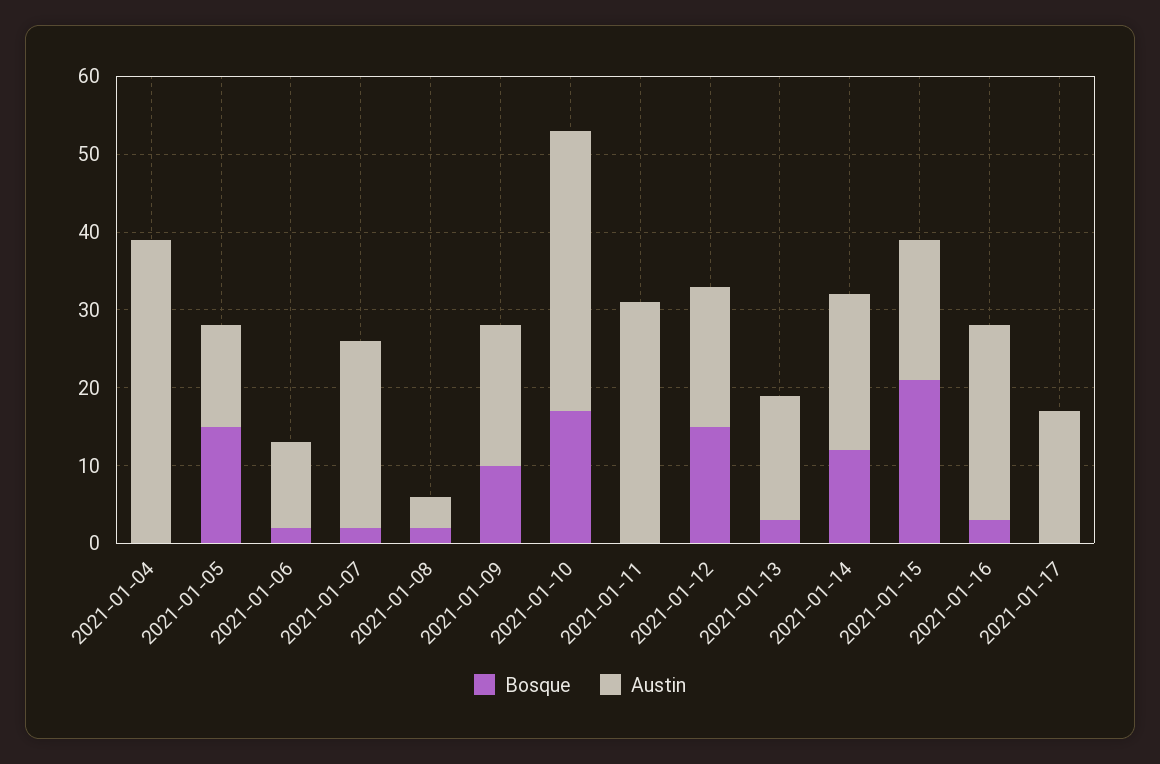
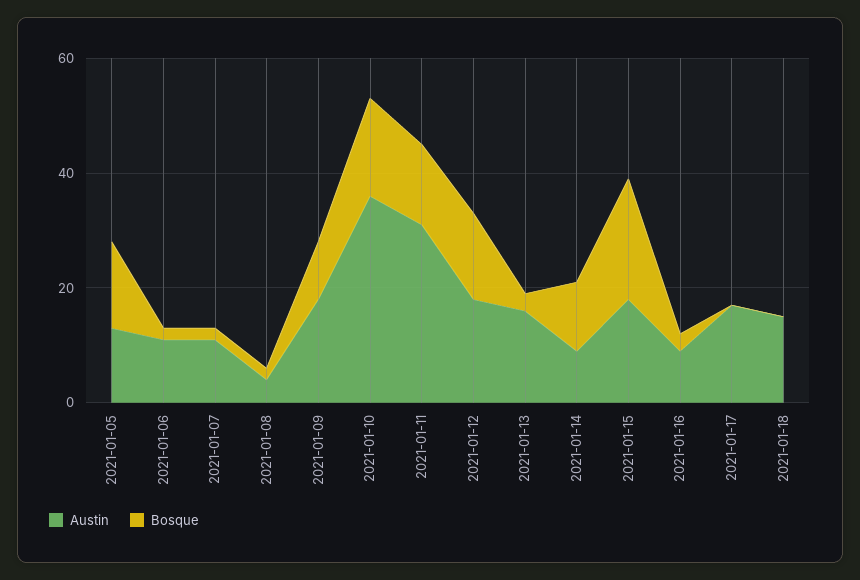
Bosque, 2021-01-04: 0 -> none
Austin, 2021-01-04: 40 -> none
Austin, 2021-01-07: 25 -> 10
Bosque, 2021-01-11: 0 -> 15
Austin, 2021-01-14: 20 -> 10
Austin, 2021-01-16: 25 -> 10
Austin, 2021-01-18: none -> 15
Bosque, 2021-01-18: none -> 0

